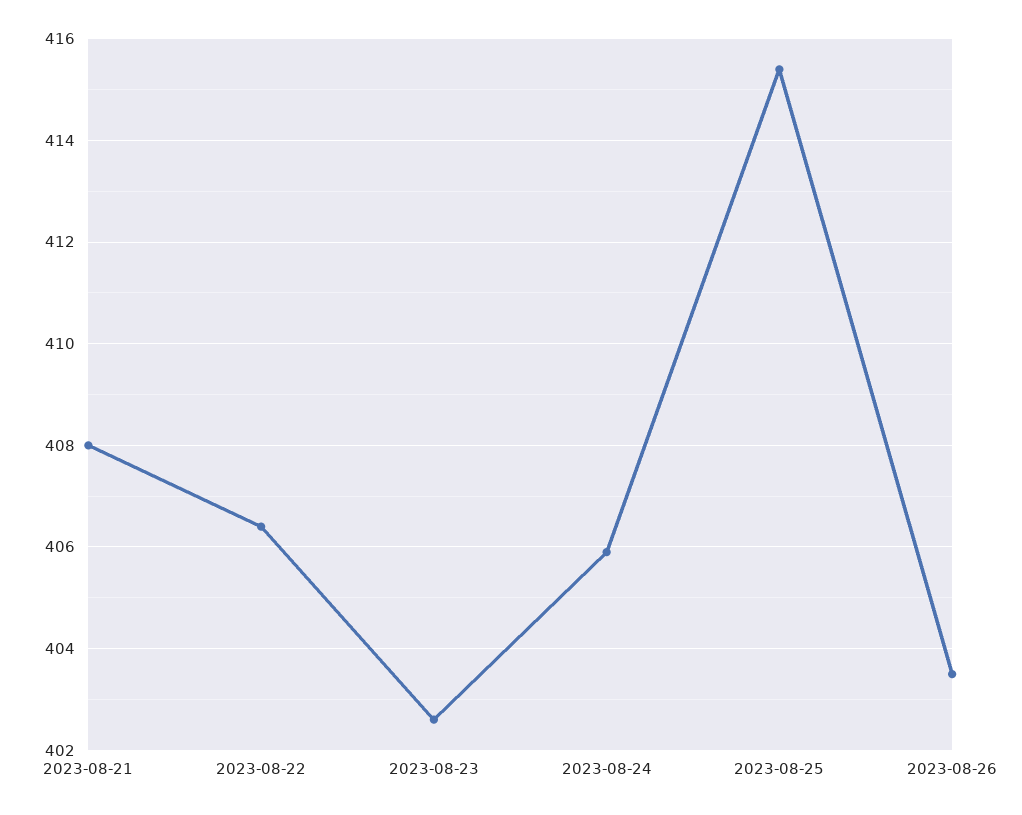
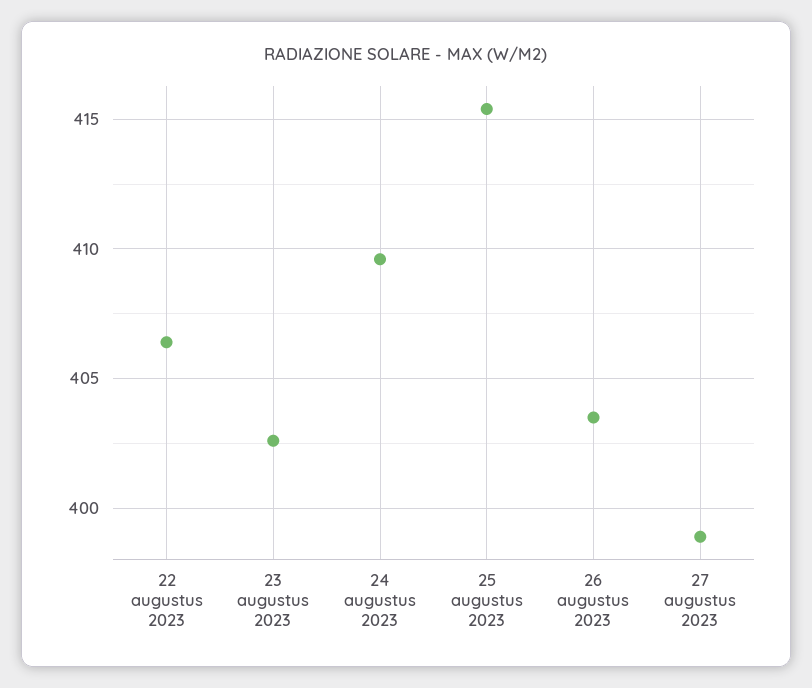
2023-08-21: 408 -> none
2023-08-24: 406 -> 409.5
27 augustus 2023: none -> 399

